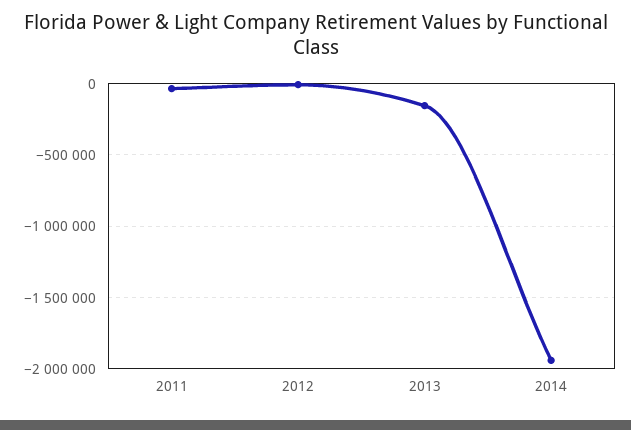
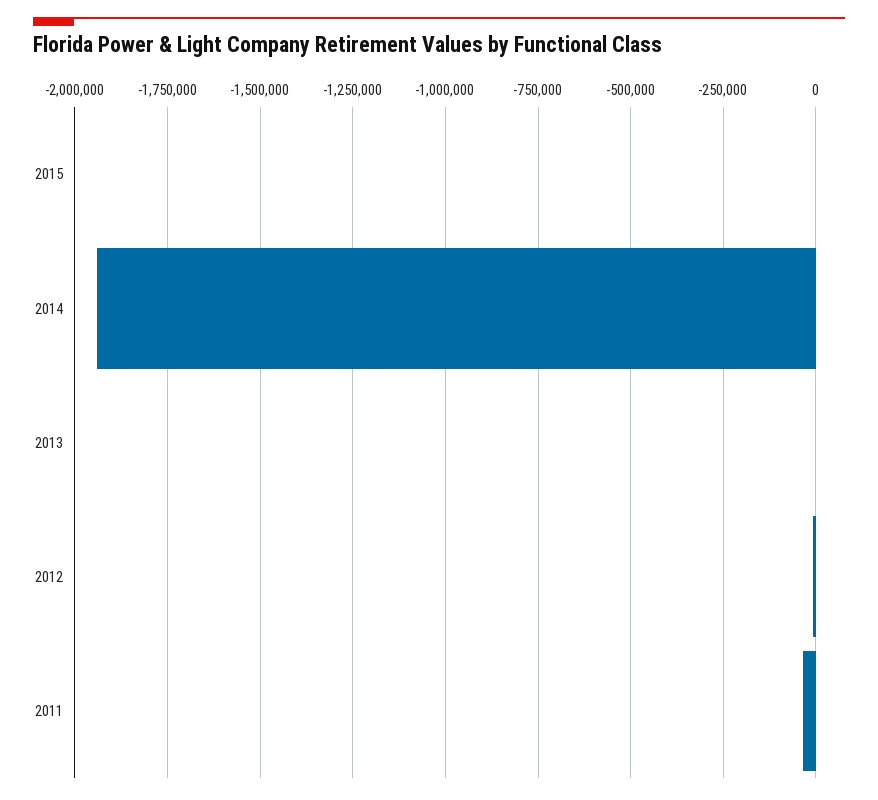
2013: -150000 -> 0
2015: none -> 0

